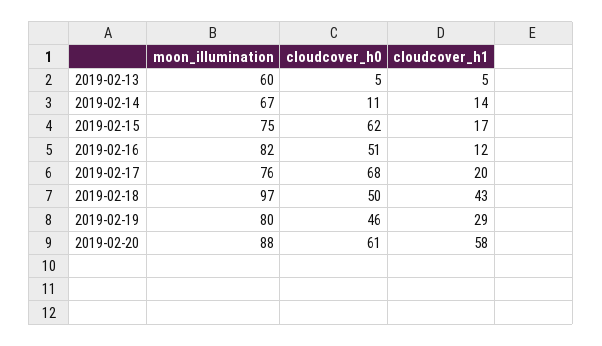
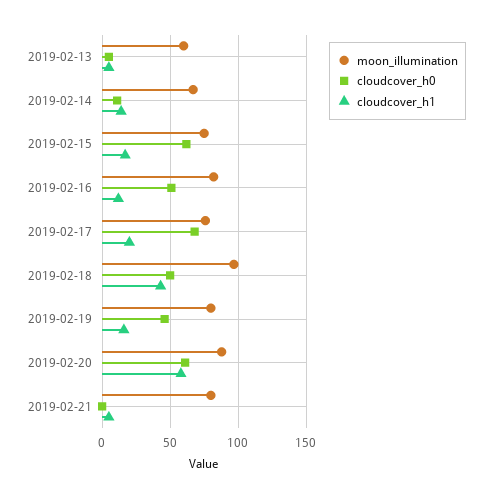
cloudcover_h1, 2019-02-19: 29 -> 15
moon_illumination, 2019-02-21: none -> 80
cloudcover_h0, 2019-02-21: none -> 0
cloudcover_h1, 2019-02-21: none -> 5

